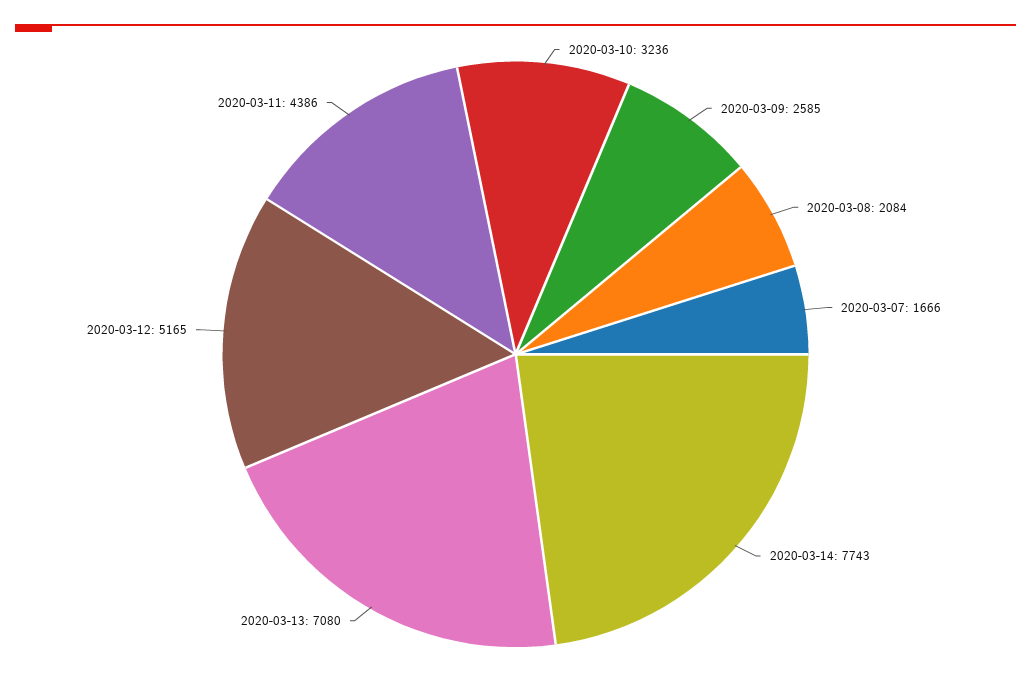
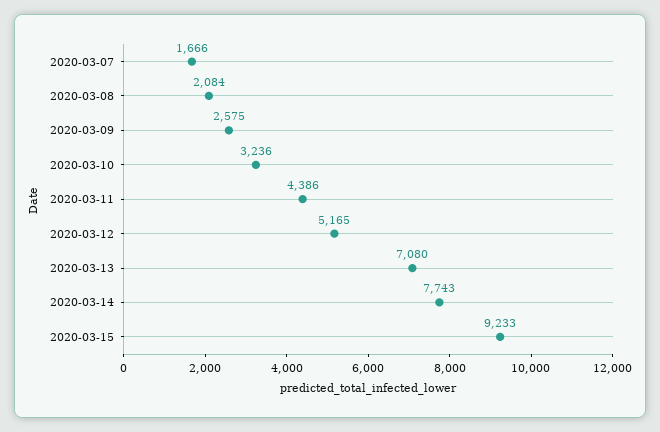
2020-03-09: 2585 -> 2575
2020-03-15: none -> 9233

